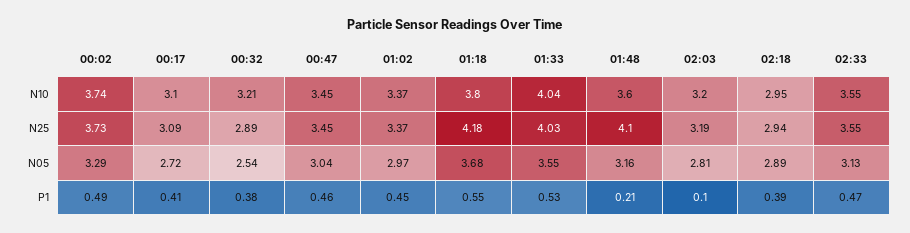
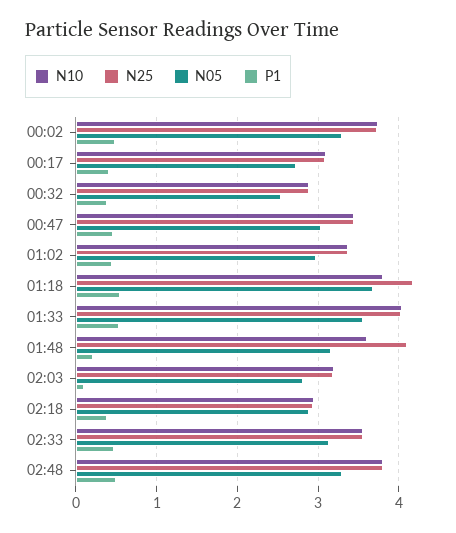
N10, 00:32: 3.21 -> 2.9
N10, 02:48: none -> 3.8
N25, 02:48: none -> 3.8
N05, 02:48: none -> 3.3
P1, 02:48: none -> 0.5

